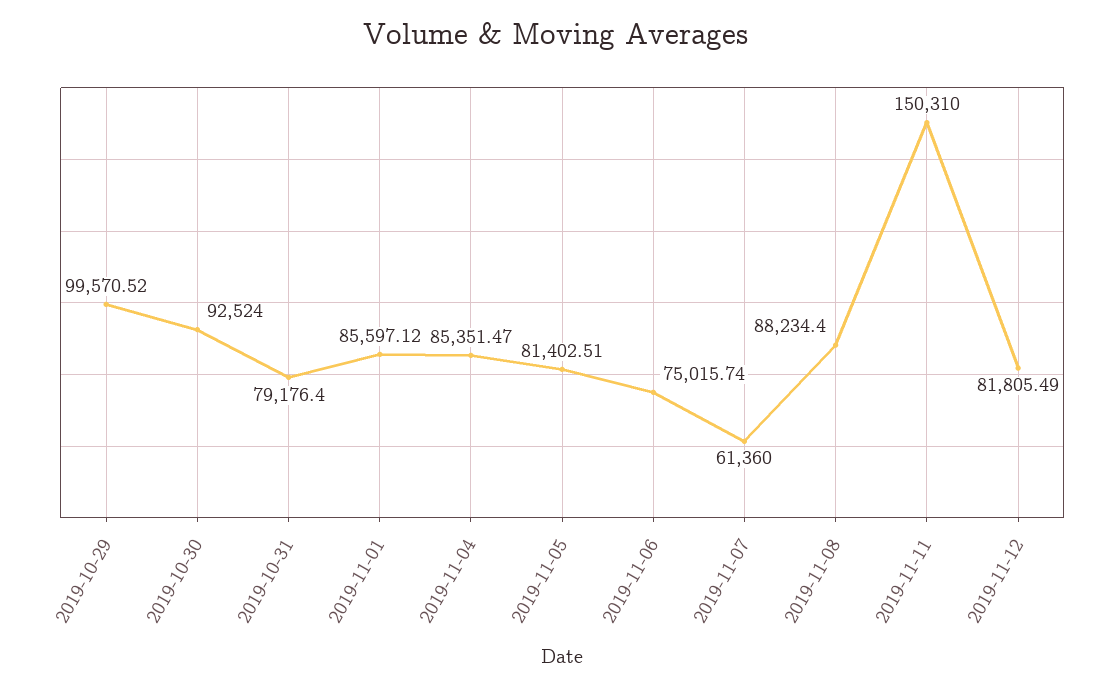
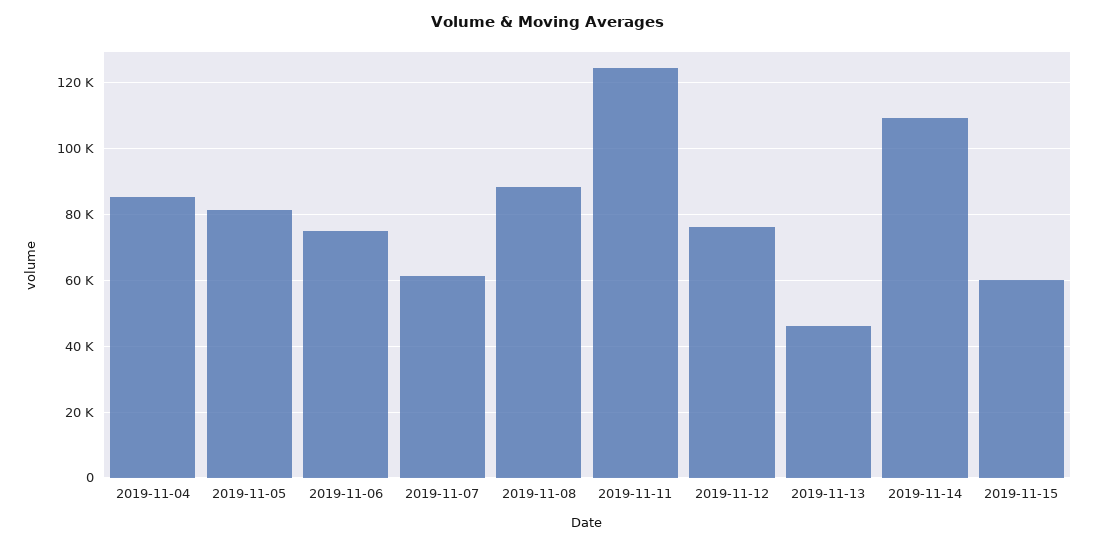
2019-10-29: 99570.52 -> none
2019-10-30: 92524 -> none
2019-10-31: 79176.4 -> none
2019-11-01: 85597.12 -> none
2019-11-11: 150310 -> 124000
2019-11-12: 81805.49 -> 76000
2019-11-13: none -> 46000
2019-11-14: none -> 110000
2019-11-15: none -> 60000

